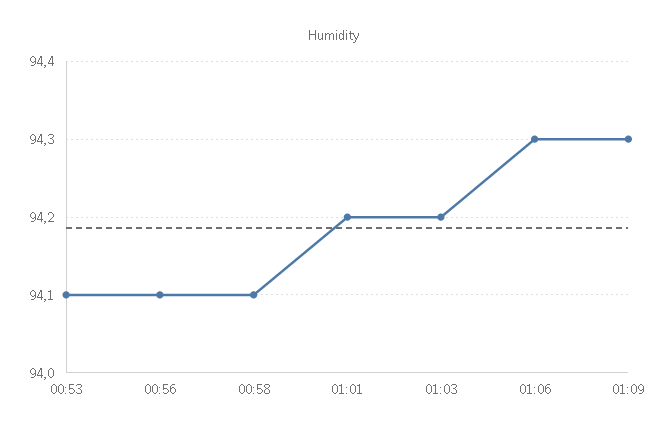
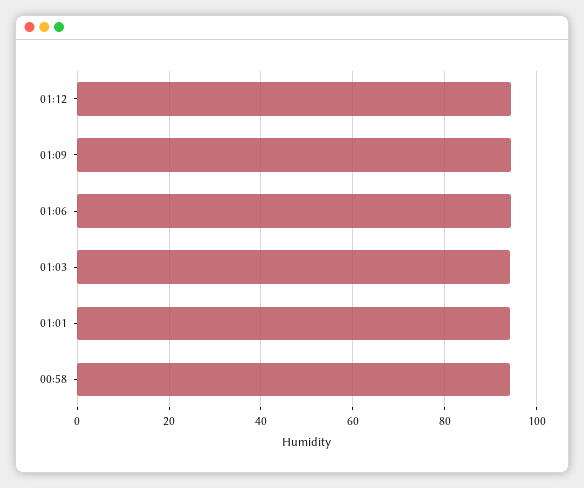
00:53: 94.1 -> none
00:56: 94.1 -> none
01:12: none -> 94

